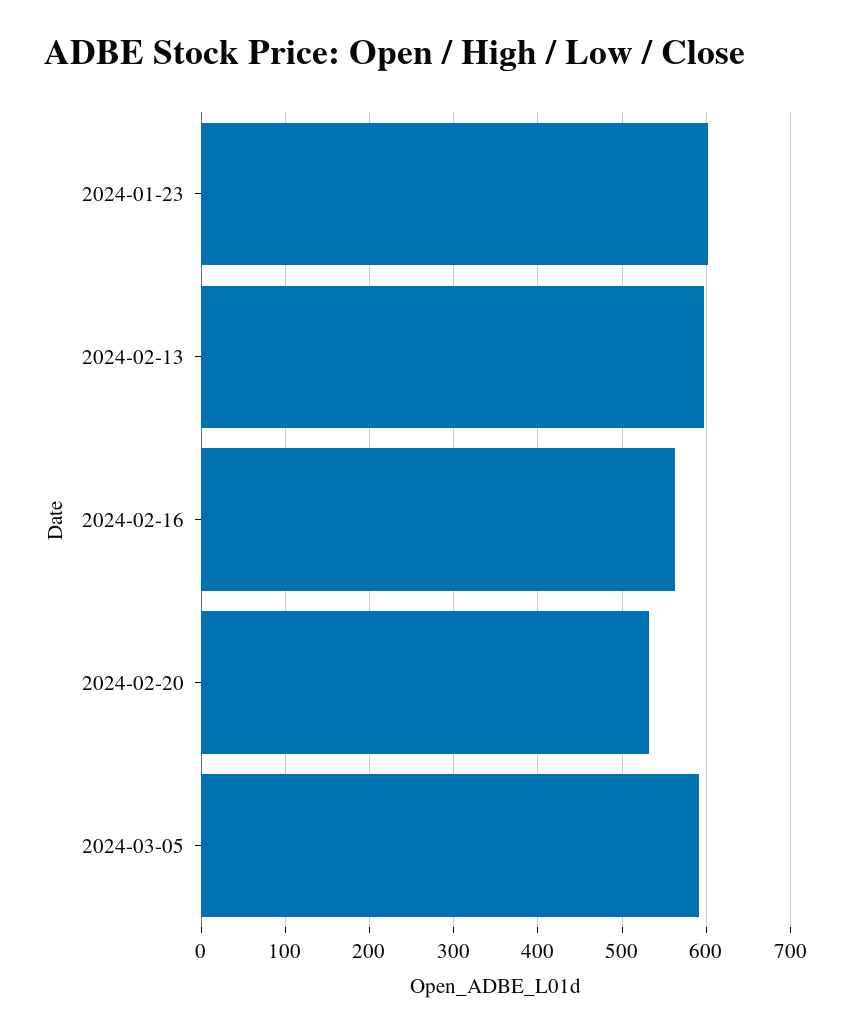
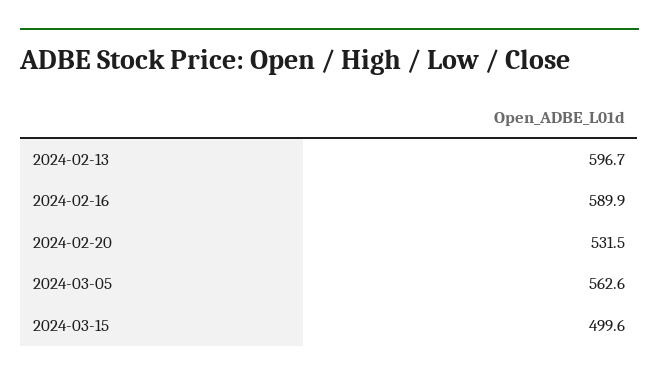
2024-01-23: 600 -> none
2024-02-16: 560 -> 589.9
2024-03-05: 590 -> 562.6
2024-03-15: none -> 499.6

